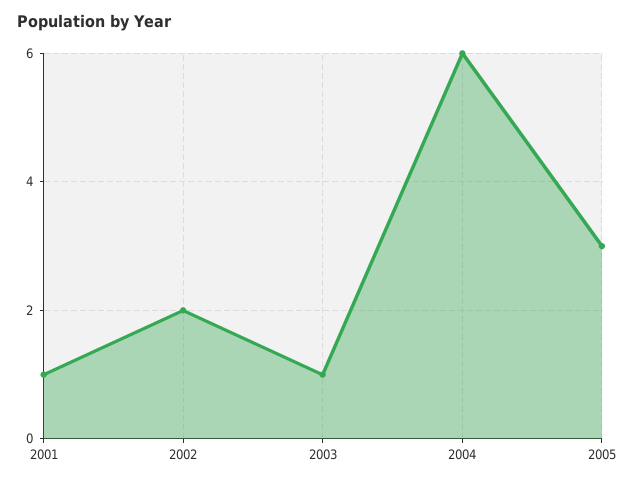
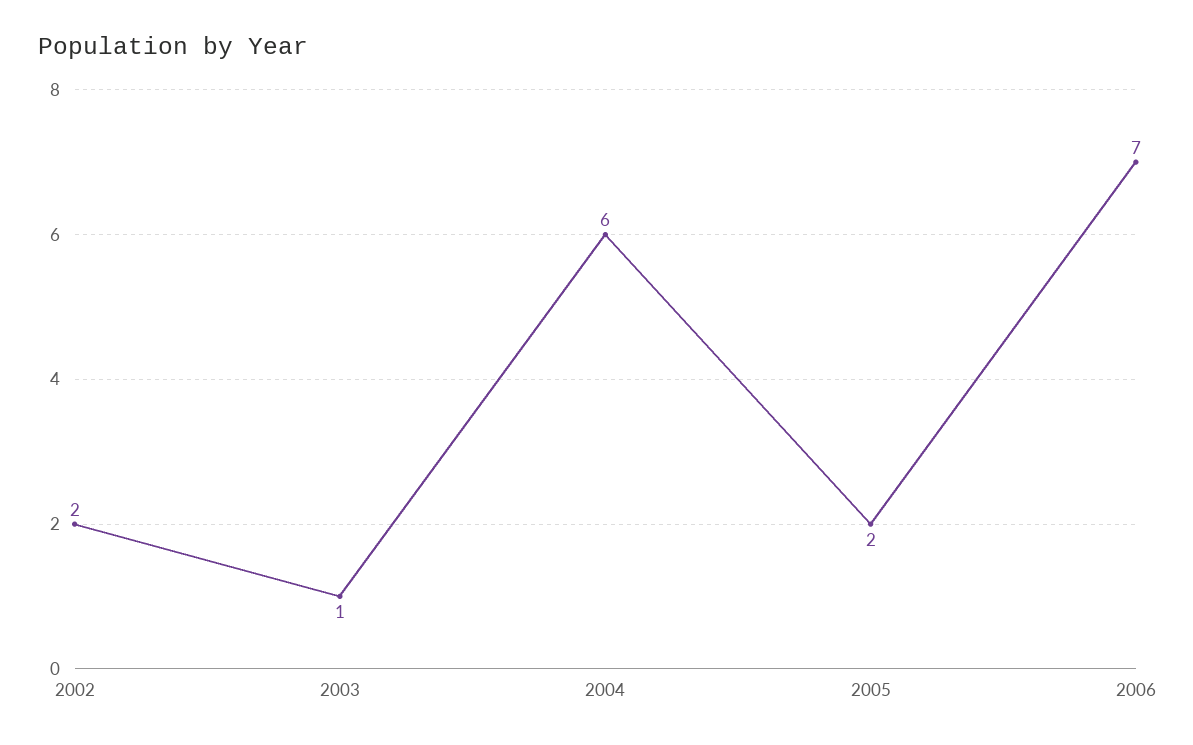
2001: 1 -> none
2005: 3 -> 2
2006: none -> 7

